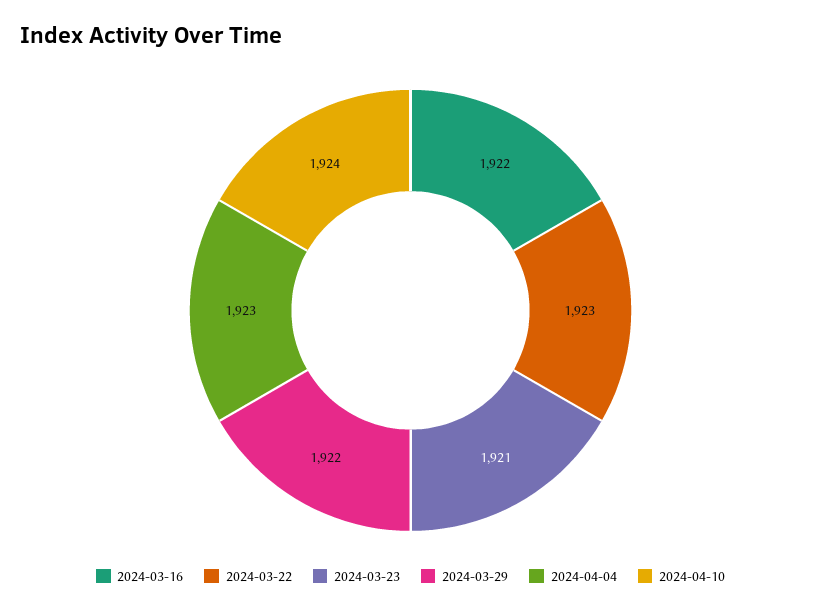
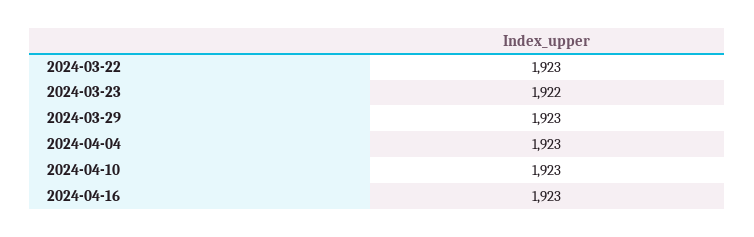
2024-03-16: 1922 -> none
2024-03-23: 1921 -> 1922
2024-03-29: 1922 -> 1923
2024-04-10: 1924 -> 1923
2024-04-16: none -> 1923

